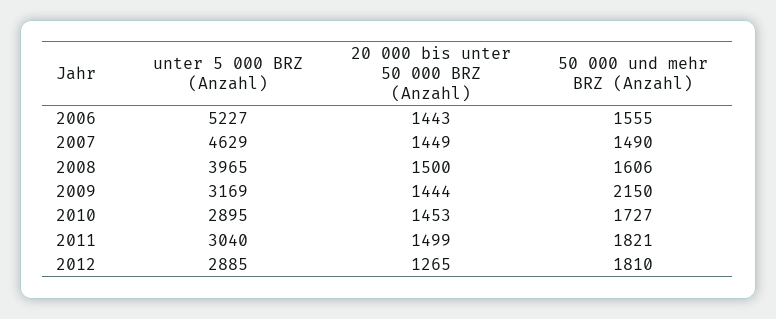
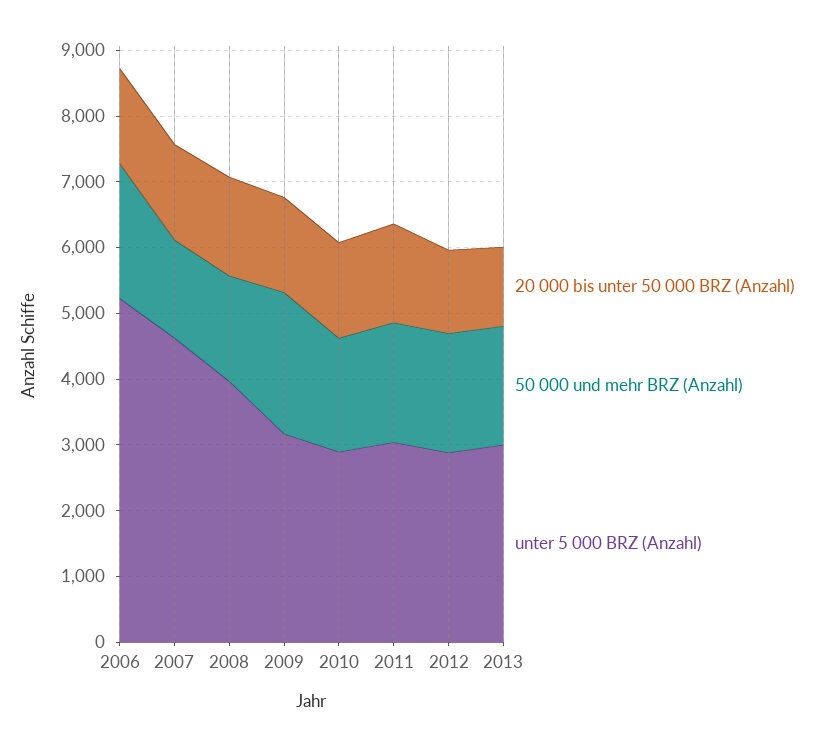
50 000 und mehr BRZ (Anzahl), 2006: 1555 -> 2000
20 000 bis unter 50 000 BRZ (Anzahl), 2013: none -> 1200
50 000 und mehr BRZ (Anzahl), 2013: none -> 1800
unter 5 000 BRZ (Anzahl), 2013: none -> 3000

